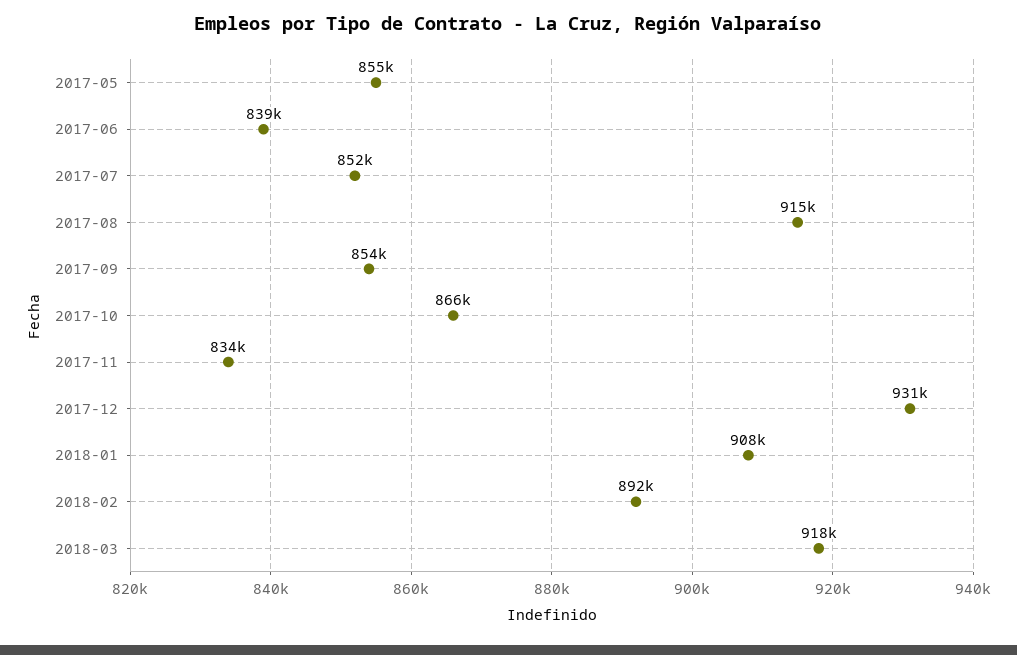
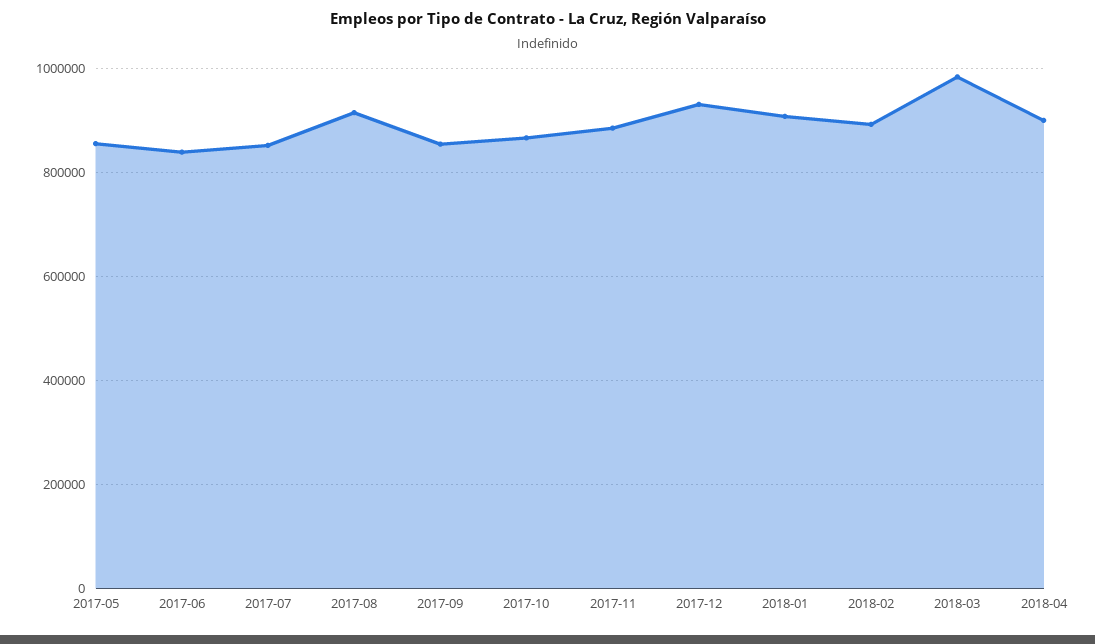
2017-11: 834000 -> 880000
2018-03: 918000 -> 980000
2018-04: none -> 900000

